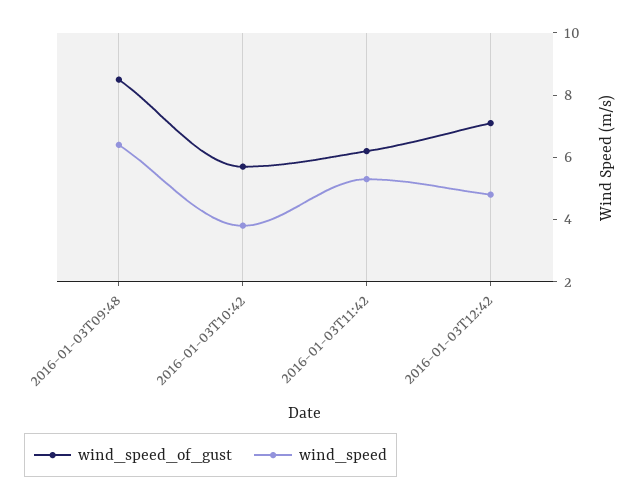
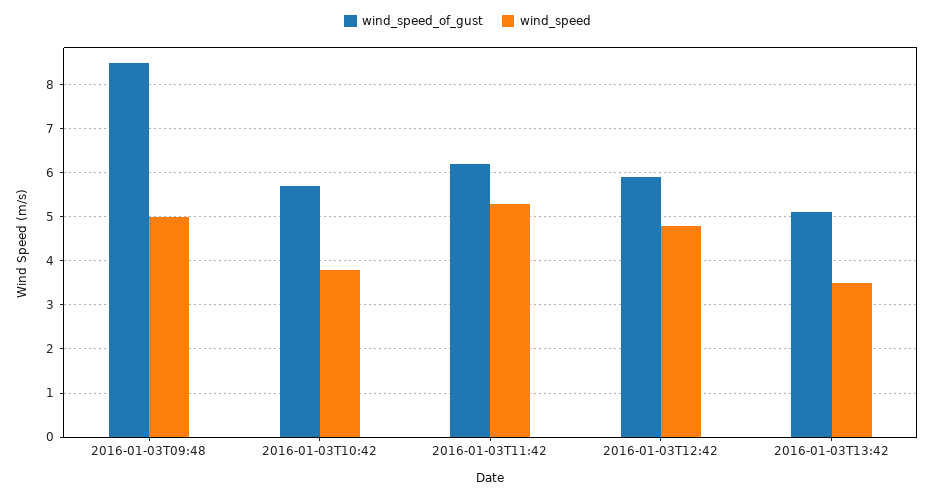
wind_speed, 2016-01-03T09:48: 6.5 -> 5
wind_speed_of_gust, 2016-01-03T12:42: 7 -> 6
wind_speed_of_gust, 2016-01-03T13:42: none -> 5
wind_speed, 2016-01-03T13:42: none -> 3.5

